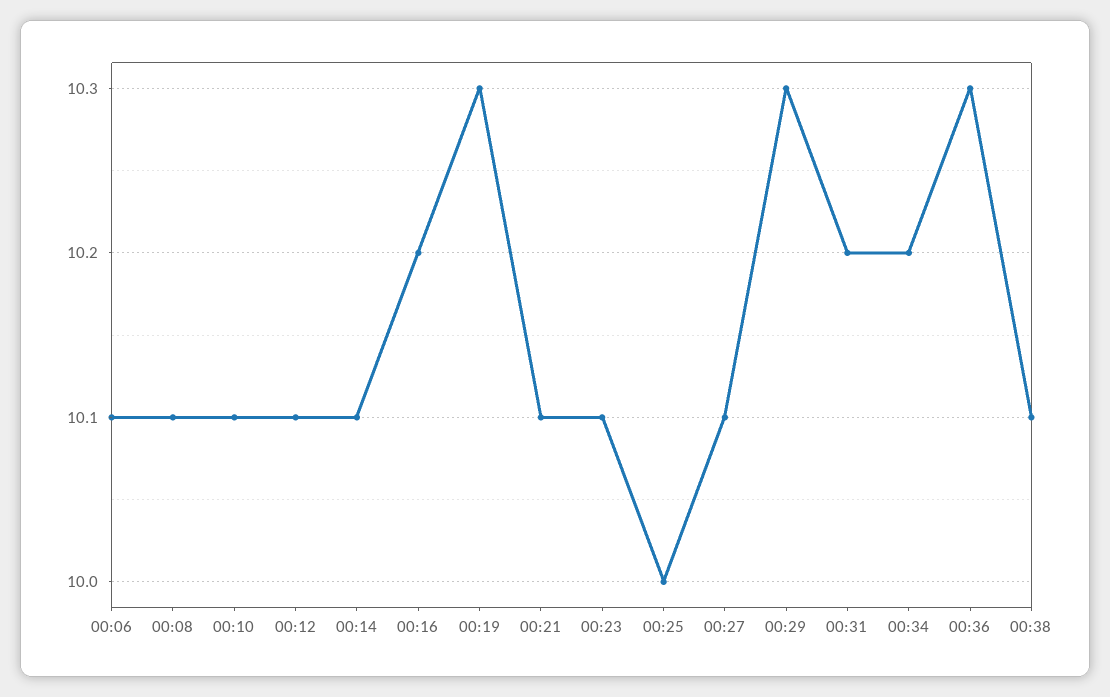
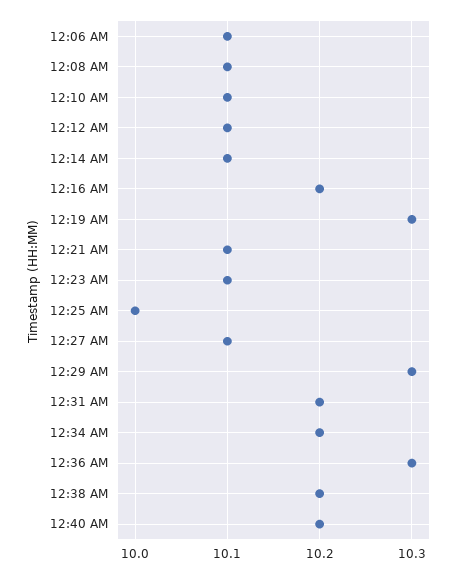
00:38: 10.1 -> 10.2
12:40 AM: none -> 10.2

